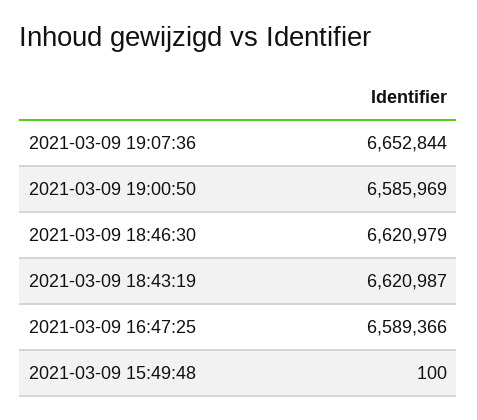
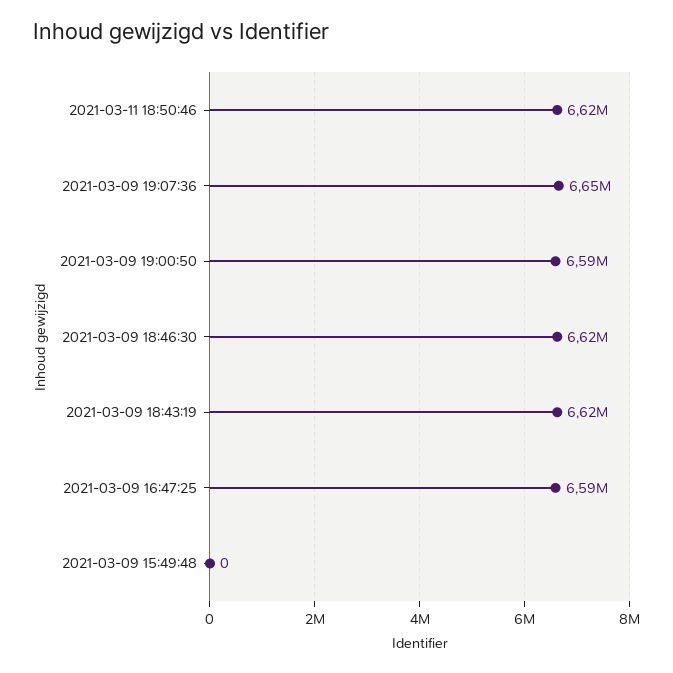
2021-03-09 15:49:48: 100 -> 0
2021-03-11 18:50:46: none -> 6620000

